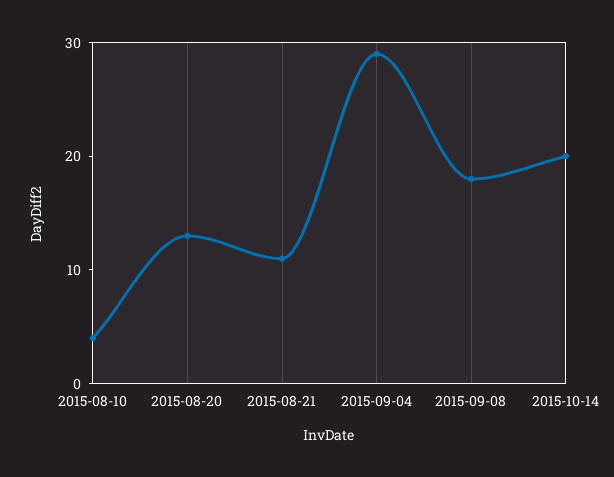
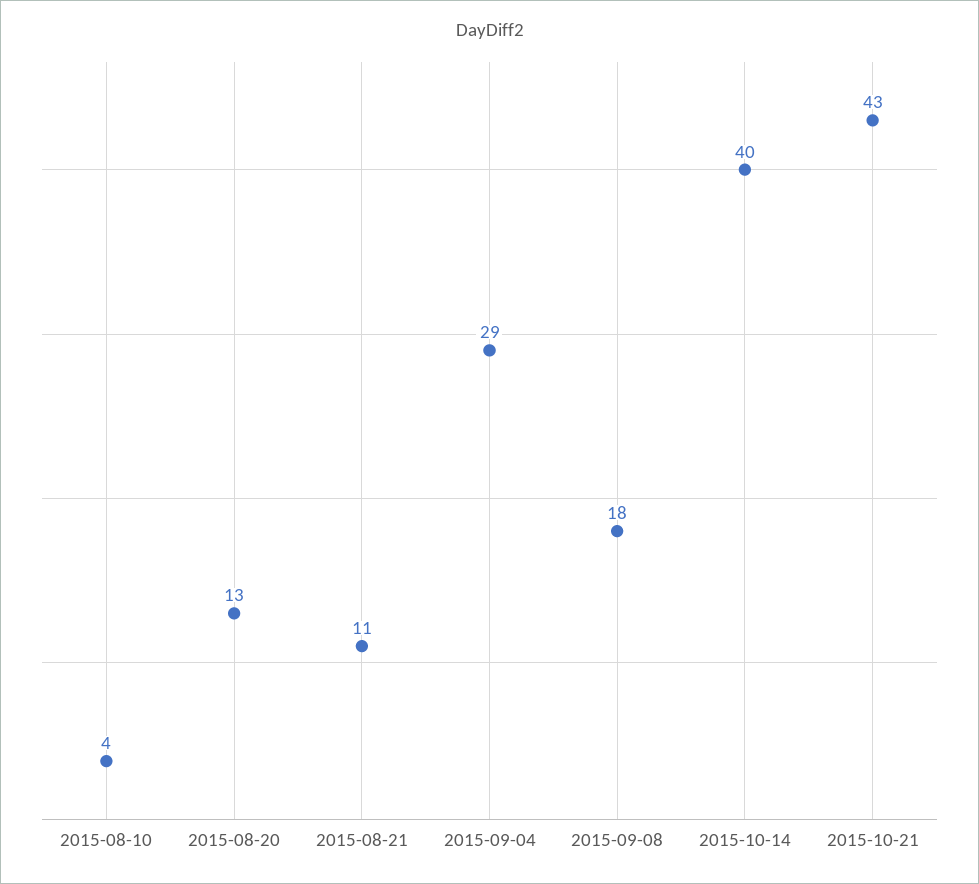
2015-10-14: 20 -> 40
2015-10-21: none -> 43

